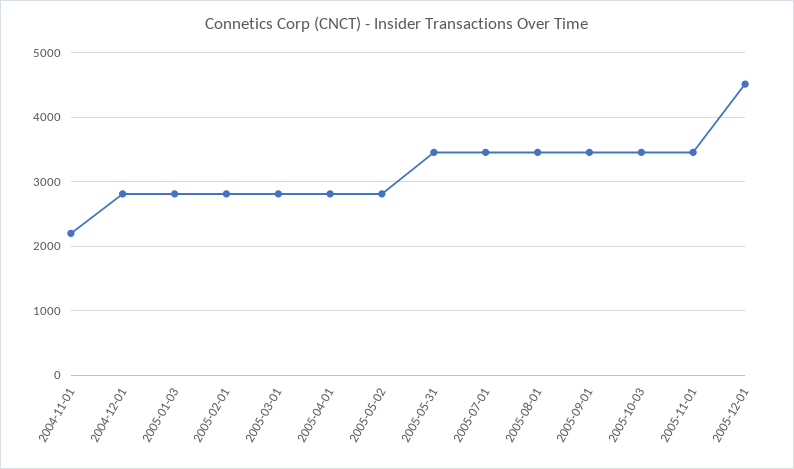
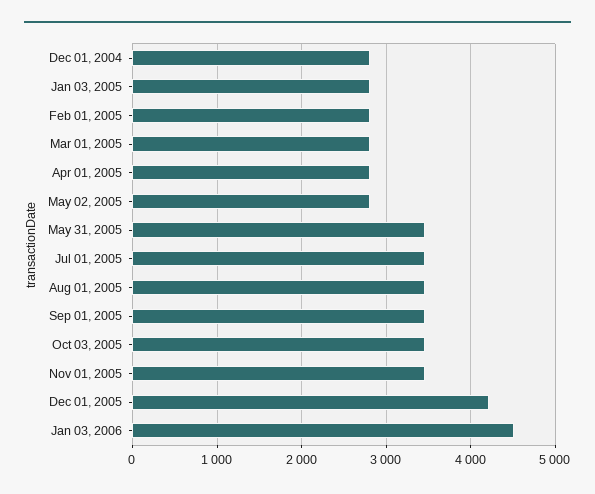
2004-11-01: 2200 -> none
2005-12-01: 4500 -> 4200
Jan 03, 2006: none -> 4500

